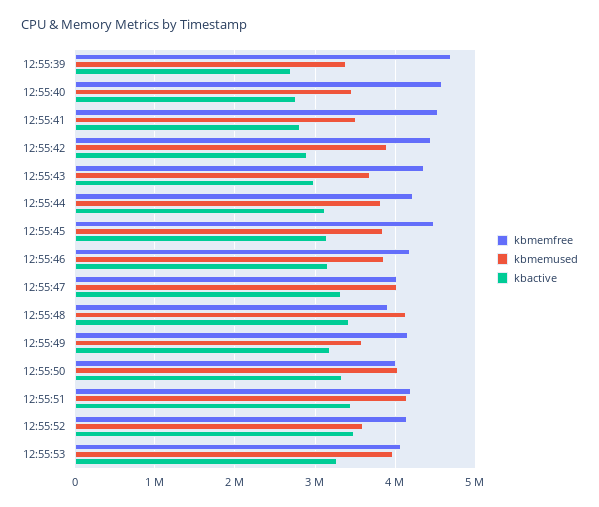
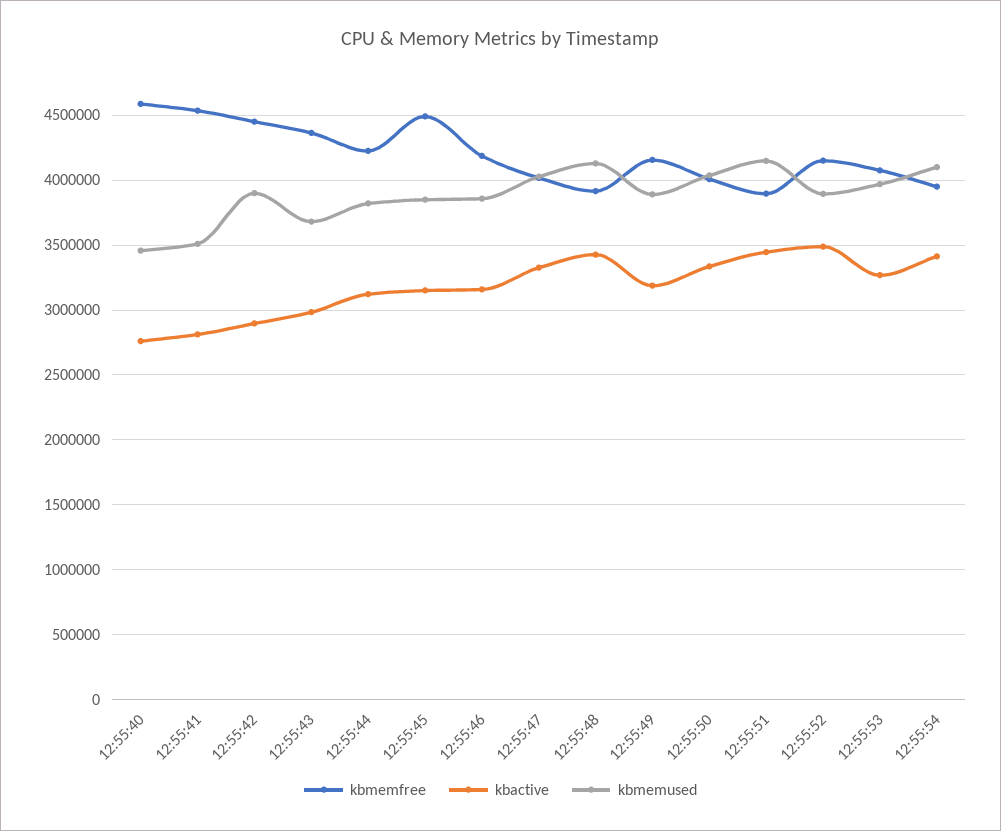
kbmemfree, 12:55:39: 4700000 -> none
kbmemused, 12:55:39: 3400000 -> none
kbactive, 12:55:39: 2700000 -> none
kbmemused, 12:55:49: 3600000 -> 3900000
kbmemfree, 12:55:51: 4200000 -> 3900000
kbmemused, 12:55:52: 3600000 -> 3900000
kbmemfree, 12:55:54: none -> 3950000
kbactive, 12:55:54: none -> 3400000
kbmemused, 12:55:54: none -> 4100000

